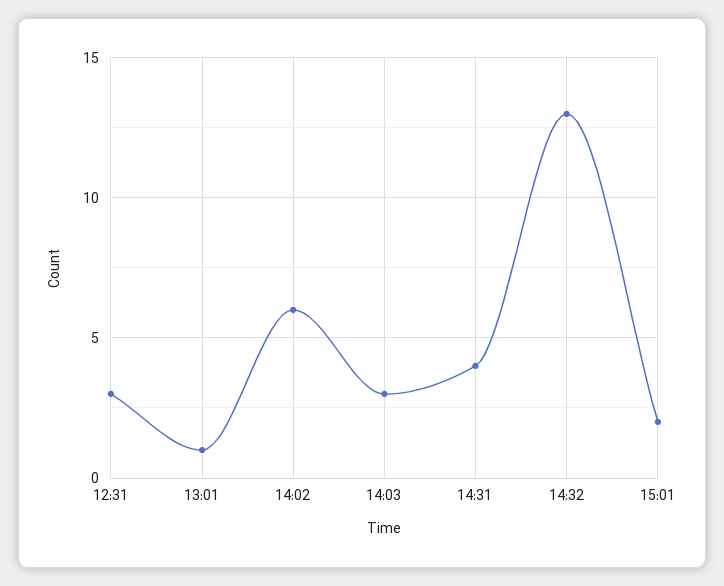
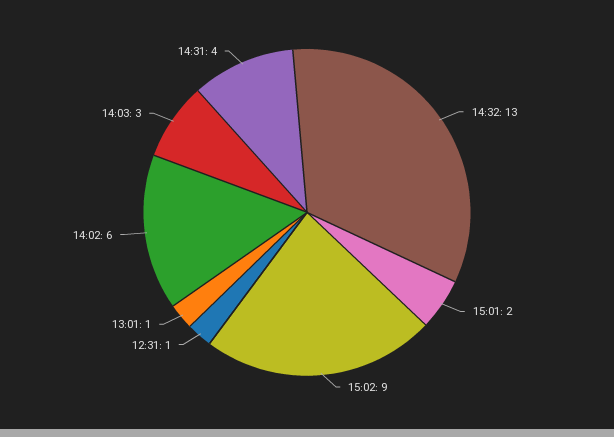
12:31: 3 -> 1
15:02: none -> 9

